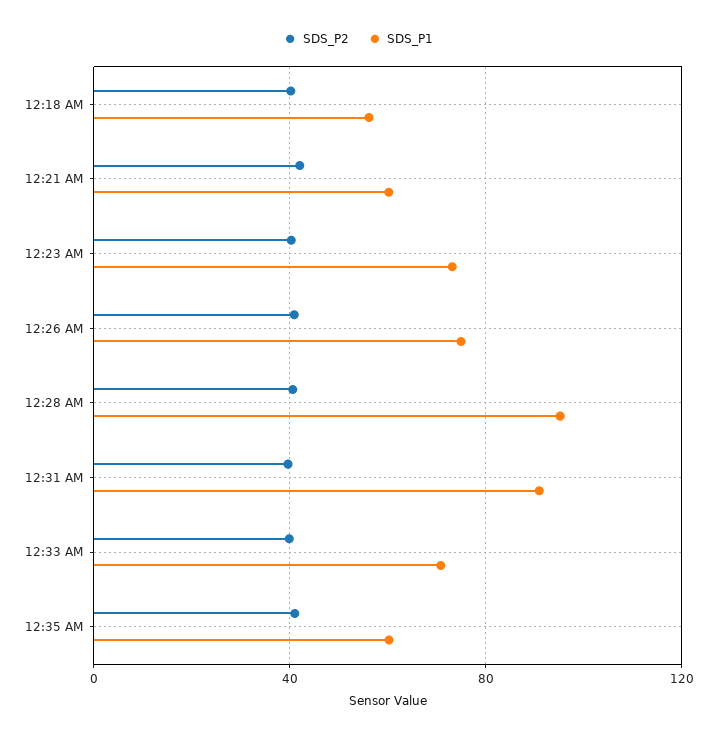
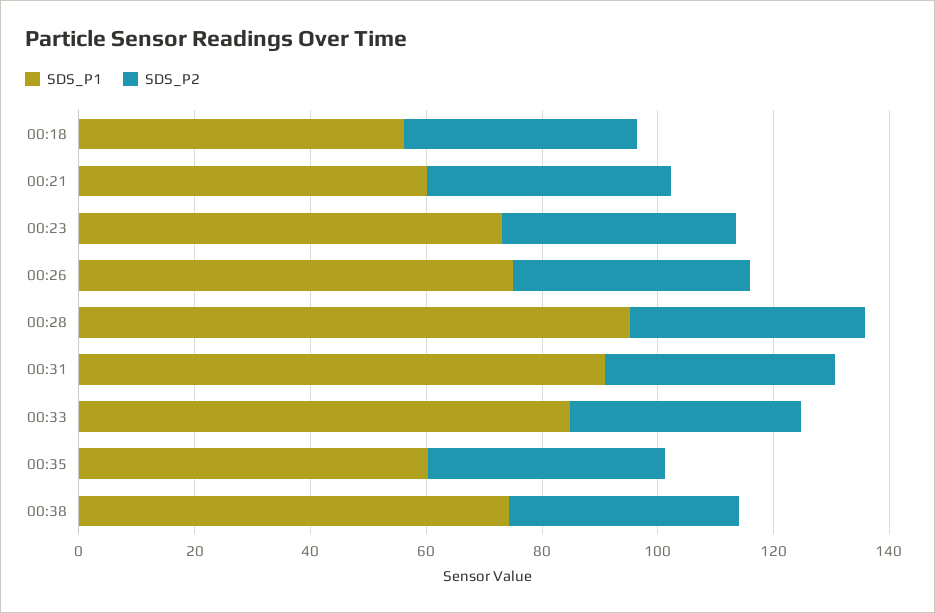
SDS_P1, 12:33 AM: 70 -> 85
SDS_P1, 00:38: none -> 75
SDS_P2, 00:38: none -> 40

